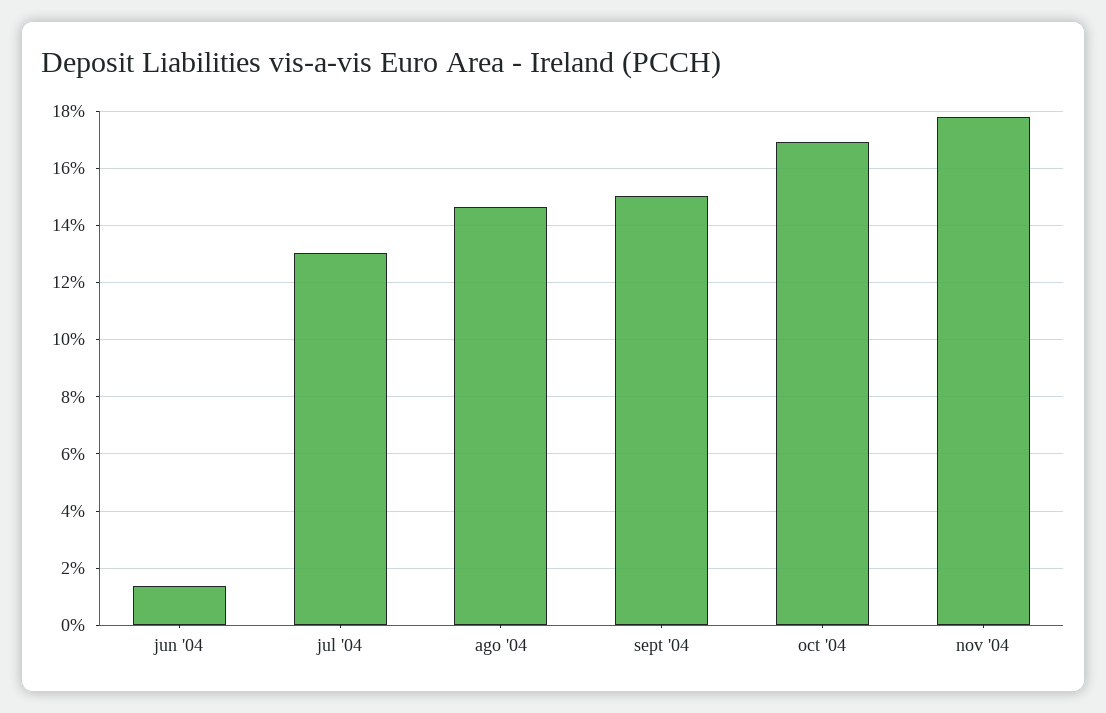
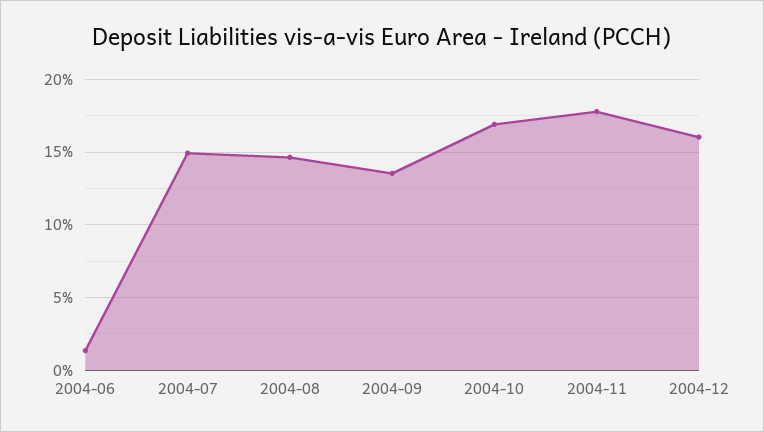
jul '04: 13 -> 15
sept '04: 15 -> 13.5
2004-12: none -> 16

